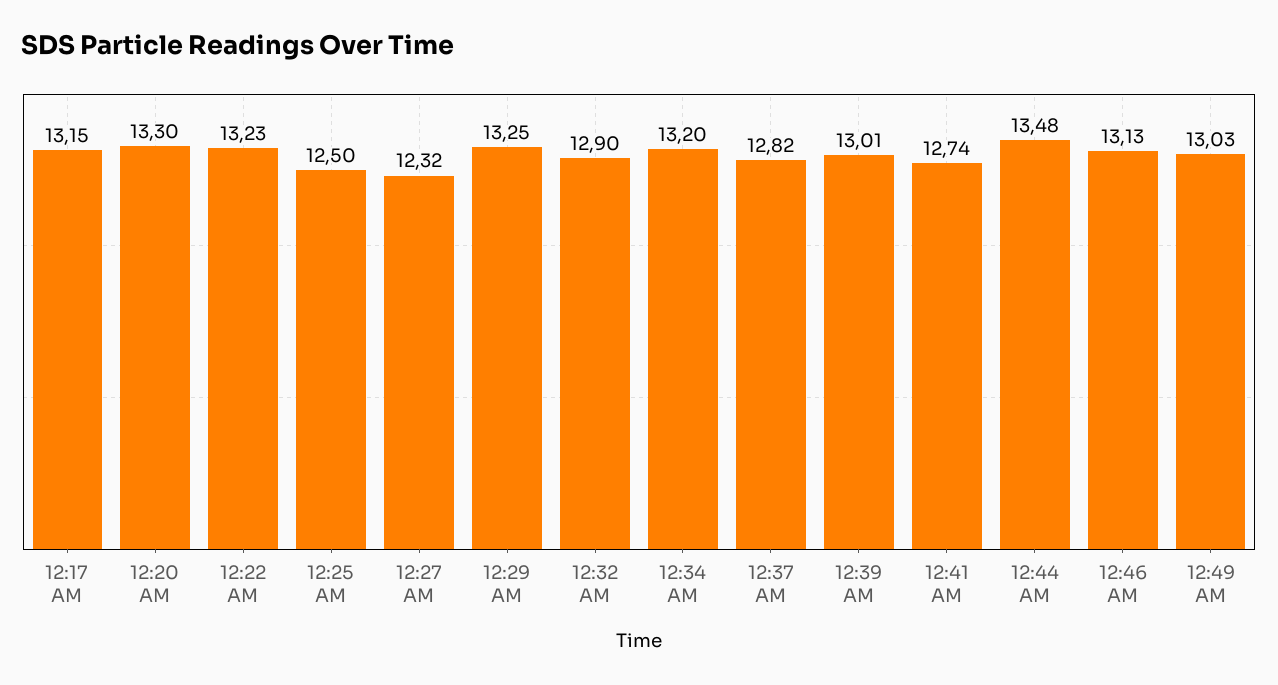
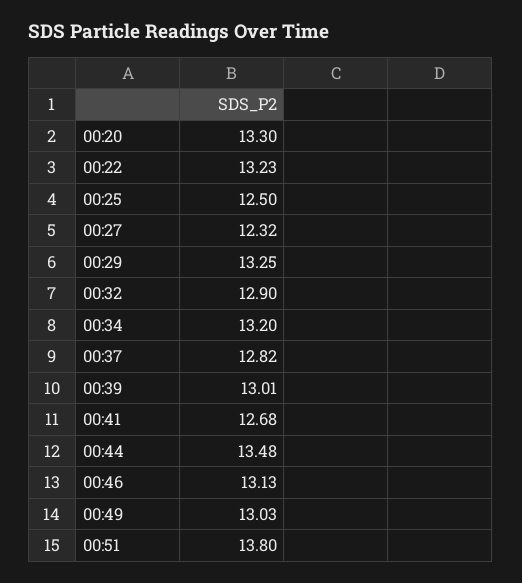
12:17 AM: 13.15 -> none
12:41 AM: 12.74 -> 12.68
00:51: none -> 13.8

